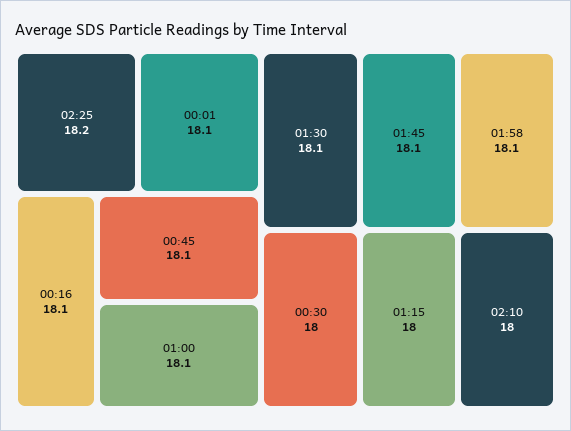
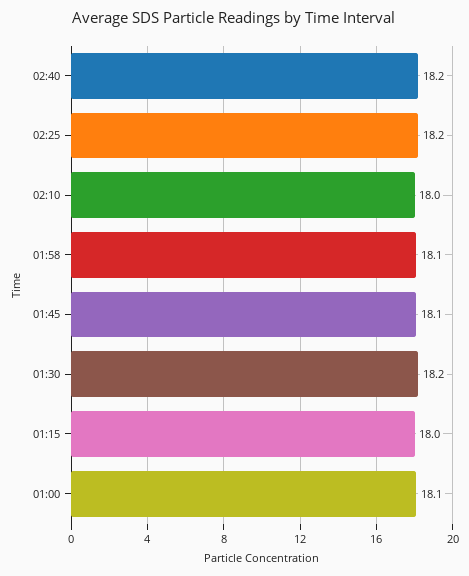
00:01: 18.1 -> none
00:16: 18.1 -> none
00:45: 18.1 -> none
01:30: 18.1 -> 18.2
00:30: 18 -> none
02:40: none -> 18.2

